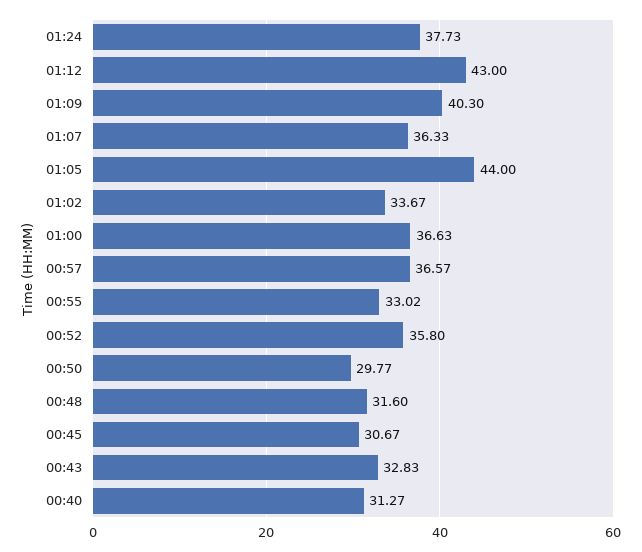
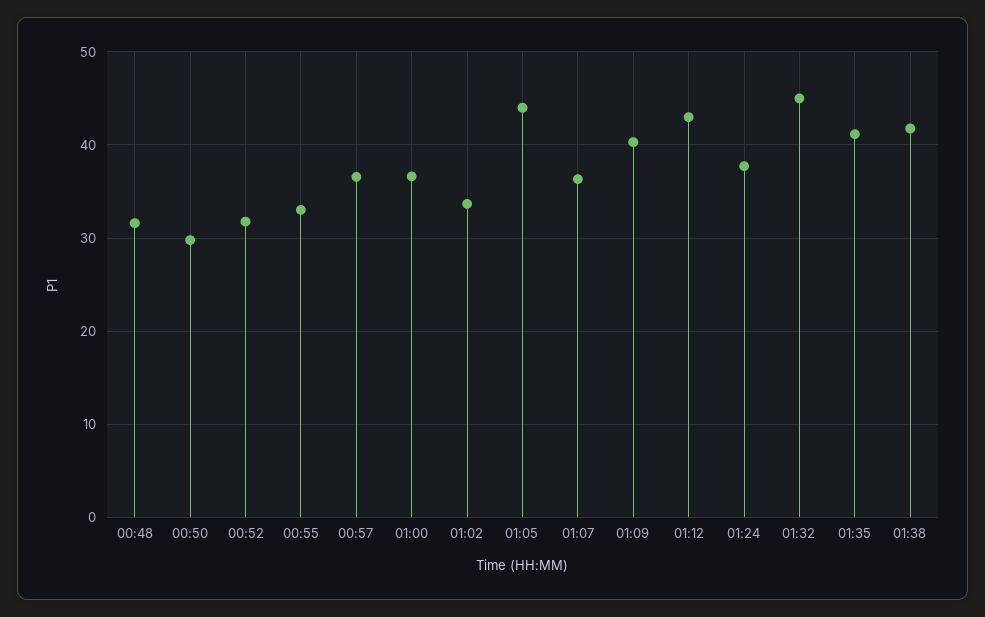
00:52: 35.8 -> 32
00:45: 30.67 -> none
00:43: 32.83 -> none
00:40: 31.27 -> none
01:32: none -> 45
01:35: none -> 41
01:38: none -> 42

